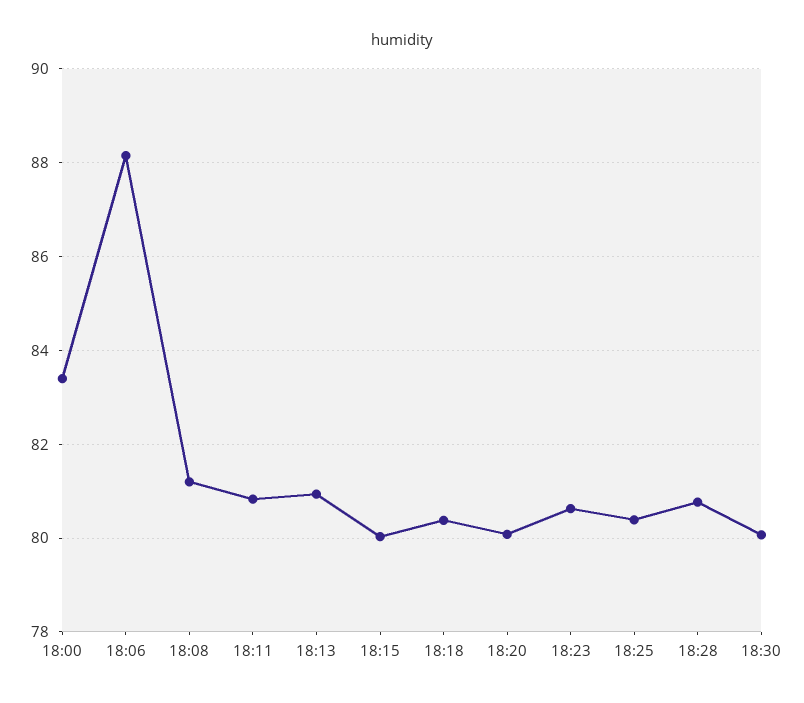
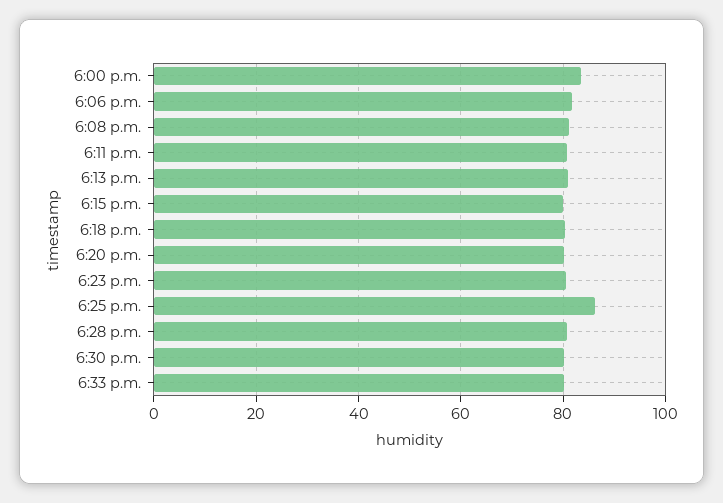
18:06: 88.2 -> 82
18:25: 80.4 -> 86
6:33 p.m.: none -> 80

